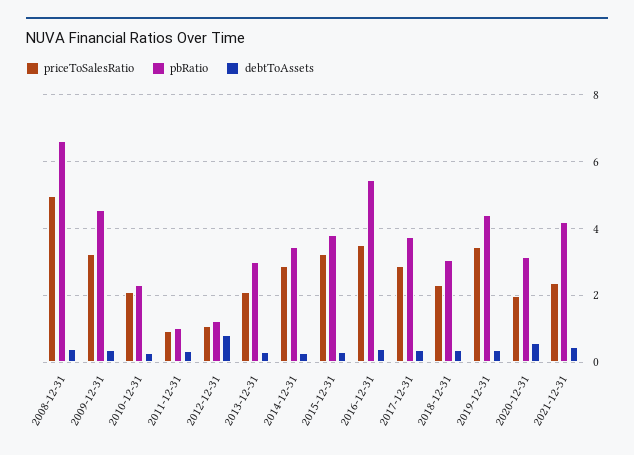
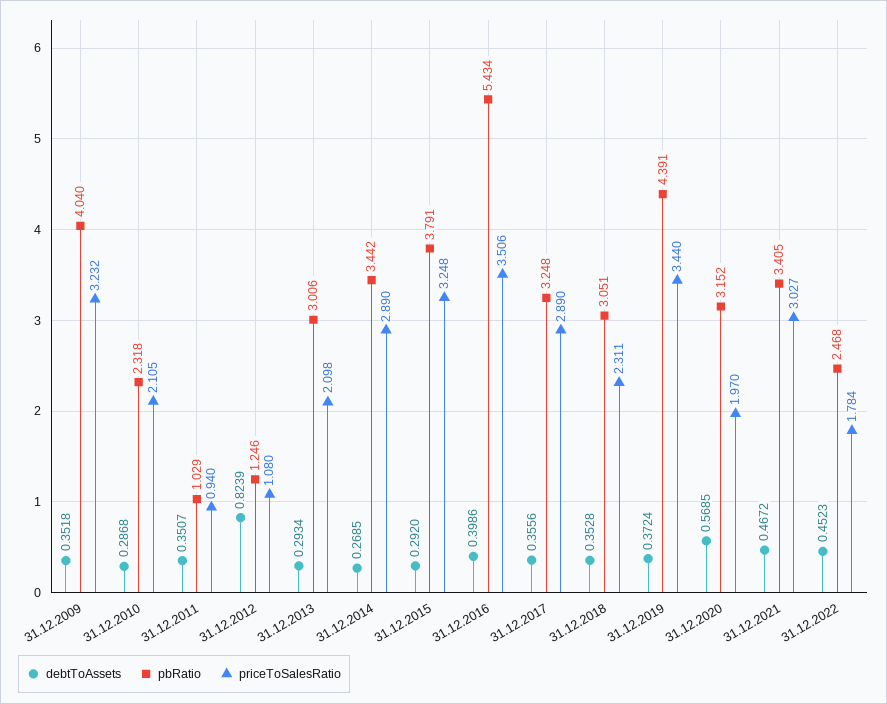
priceToSalesRatio, 2008-12-31: 5 -> none
pbRatio, 2008-12-31: 6.6 -> none
debtToAssets, 2008-12-31: 0.4 -> none
pbRatio, 2009-12-31: 4.6 -> 4.04
pbRatio, 2017-12-31: 3.8 -> 3.248
priceToSalesRatio, 2021-12-31: 2.4 -> 3.027
pbRatio, 2021-12-31: 4.2 -> 3.405
debtToAssets, 31.12.2022: none -> 0.4523
pbRatio, 31.12.2022: none -> 2.468
priceToSalesRatio, 31.12.2022: none -> 1.784

